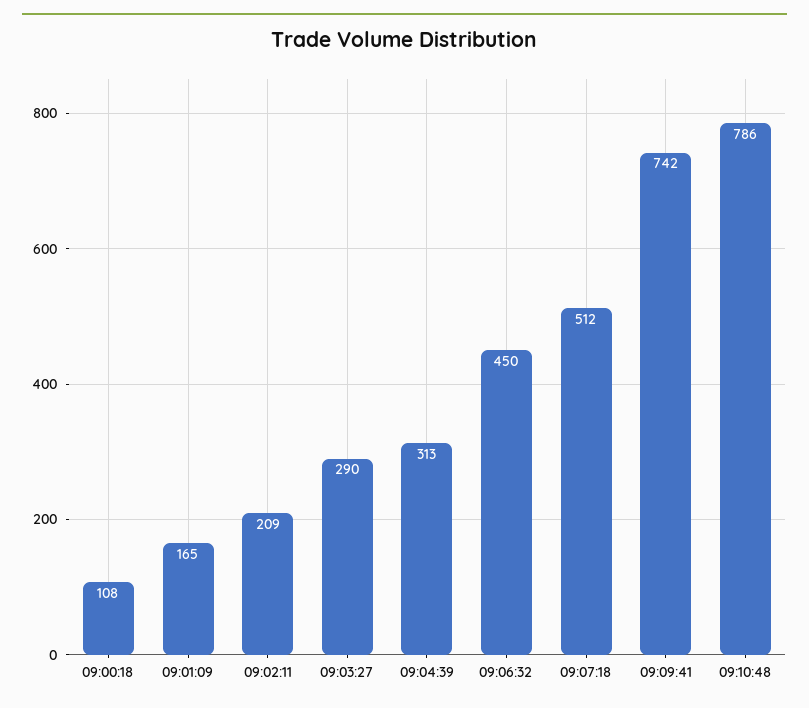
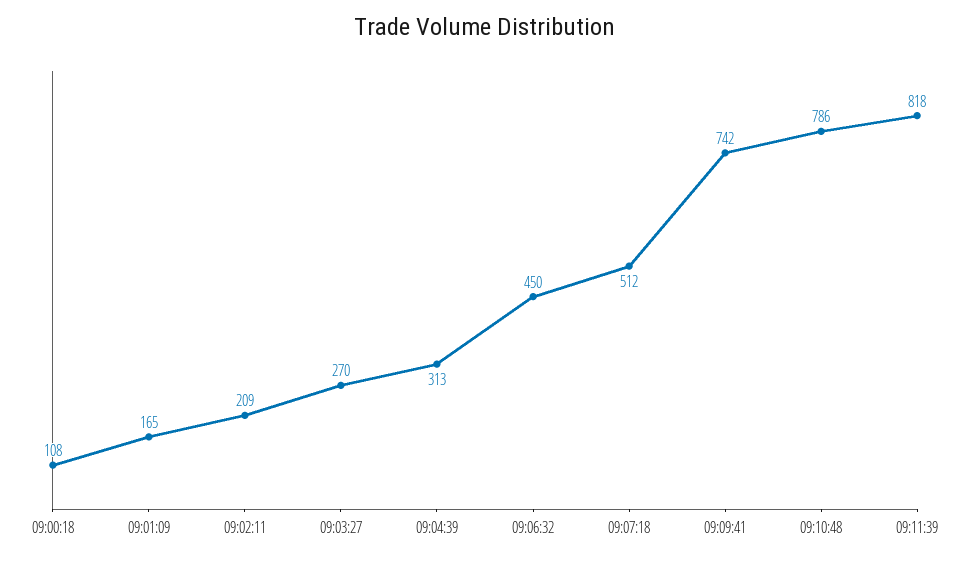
09:03:27: 290 -> 270
09:11:39: none -> 818

